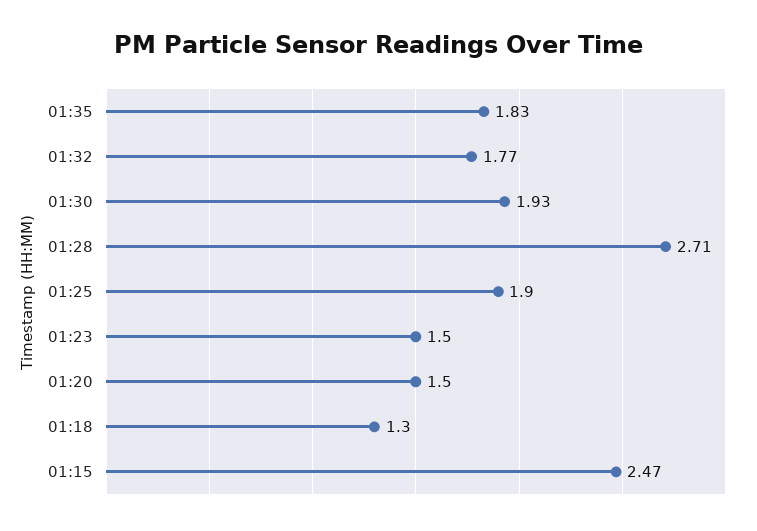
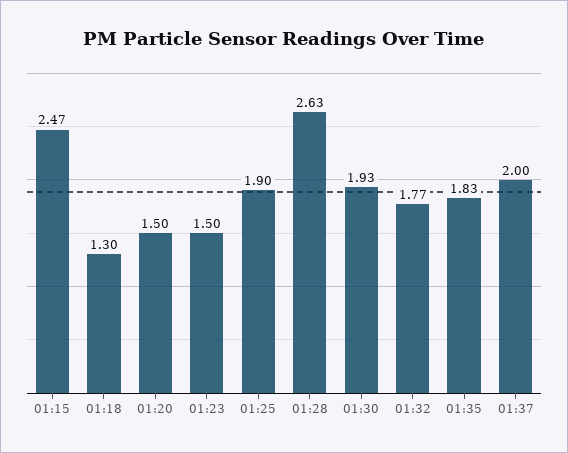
01:28: 2.71 -> 2.63
01:37: none -> 2

